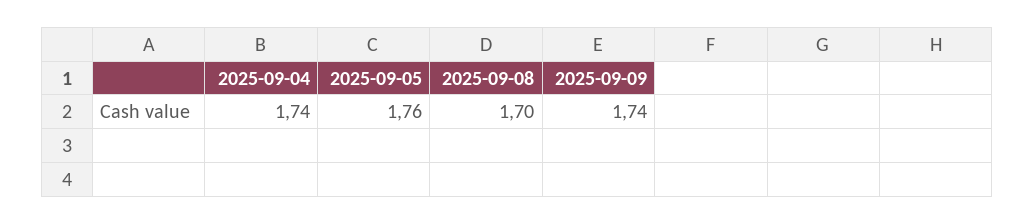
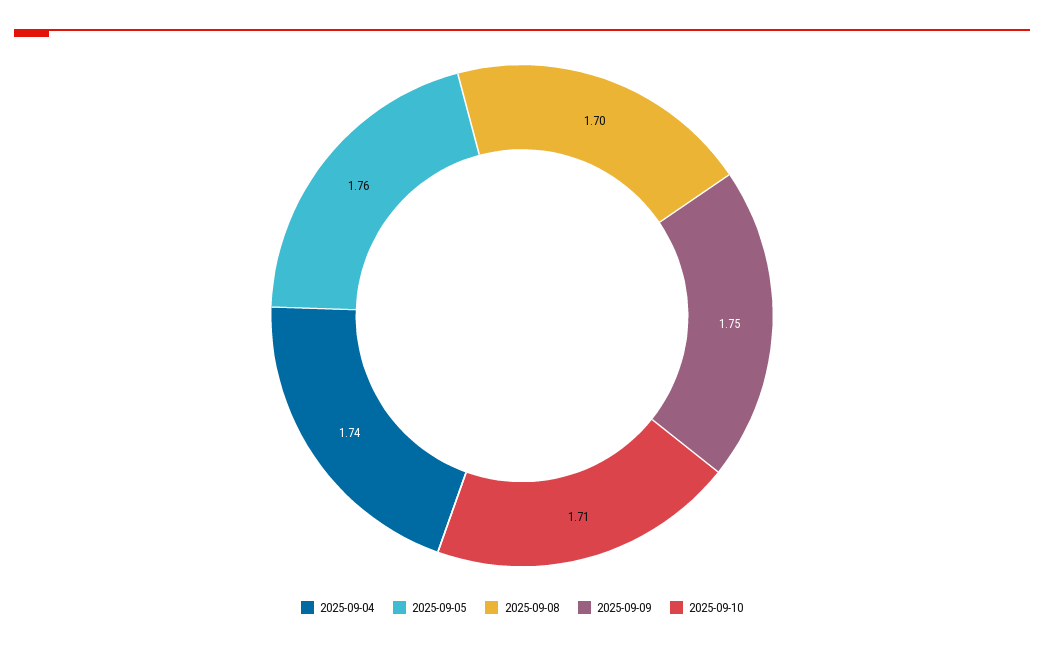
2025-09-09: 1.74 -> 1.75
2025-09-10: none -> 1.71

